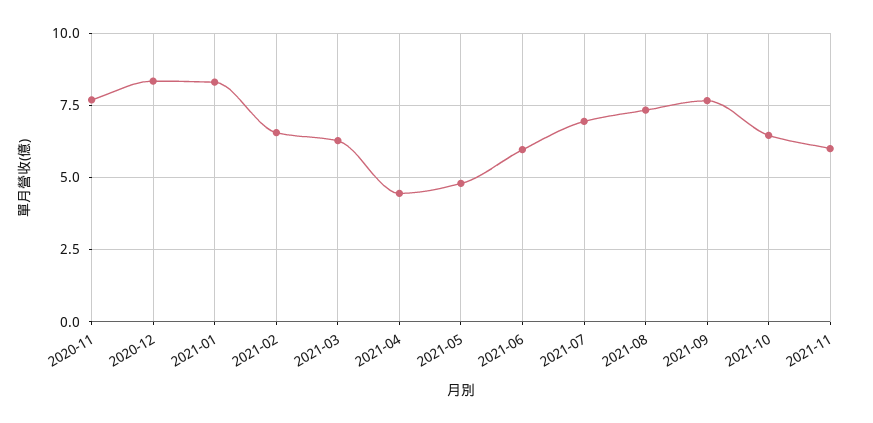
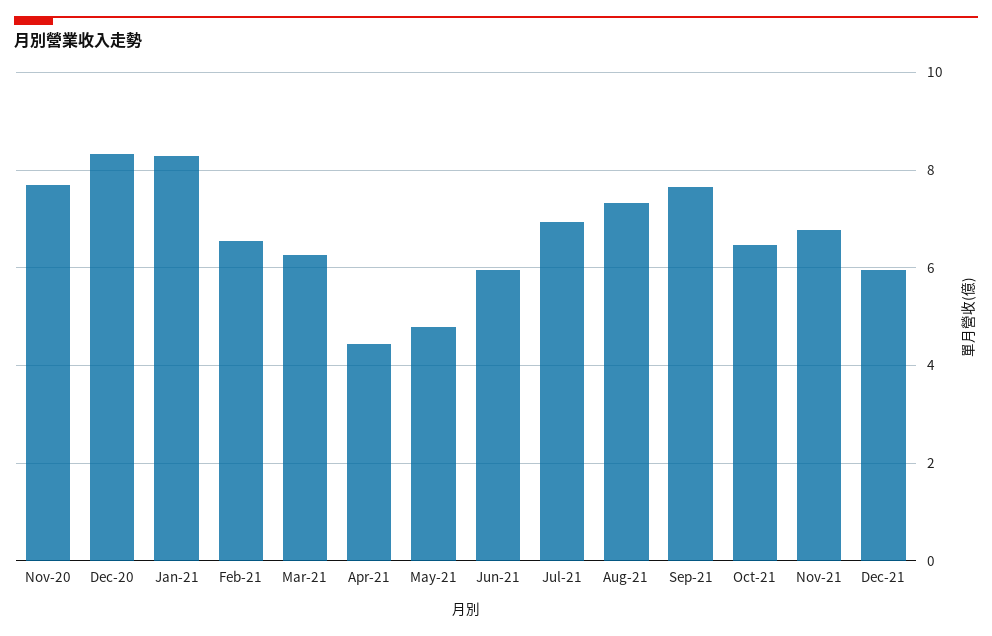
2021-11: 6 -> 6.8
Dec-21: none -> 6

